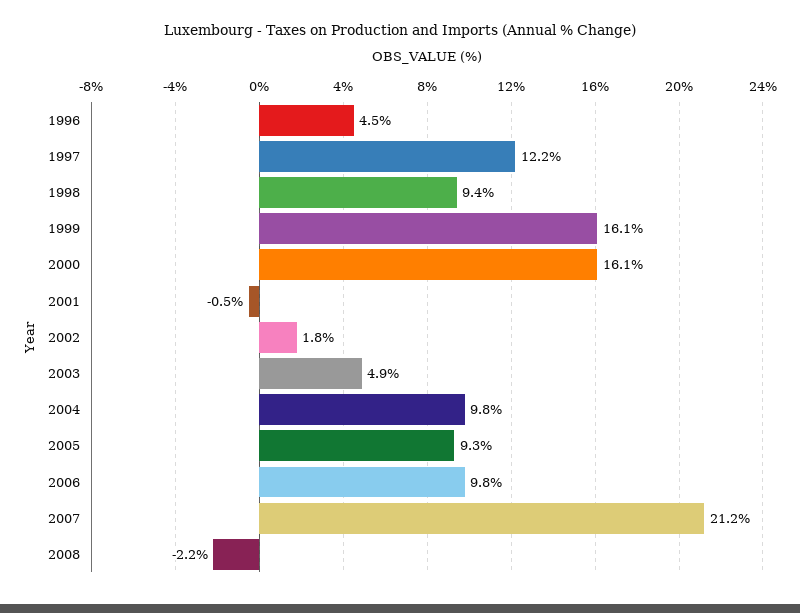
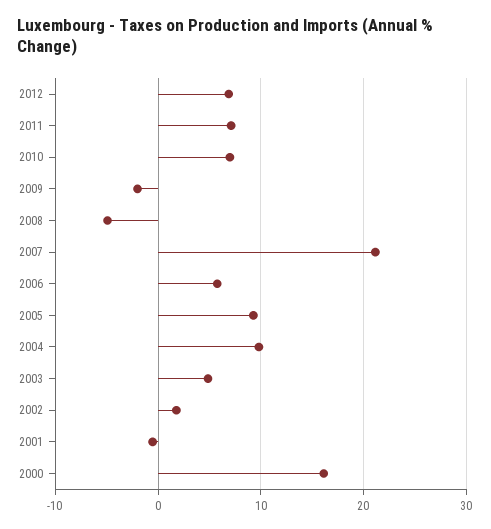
1996: 4.5 -> none
1997: 12.2 -> none
1998: 9.4 -> none
1999: 16.1 -> none
2006: 9.8 -> 6
2008: -2.2 -> -5
2012: none -> 7
2011: none -> 7
2010: none -> 7
2009: none -> -2

